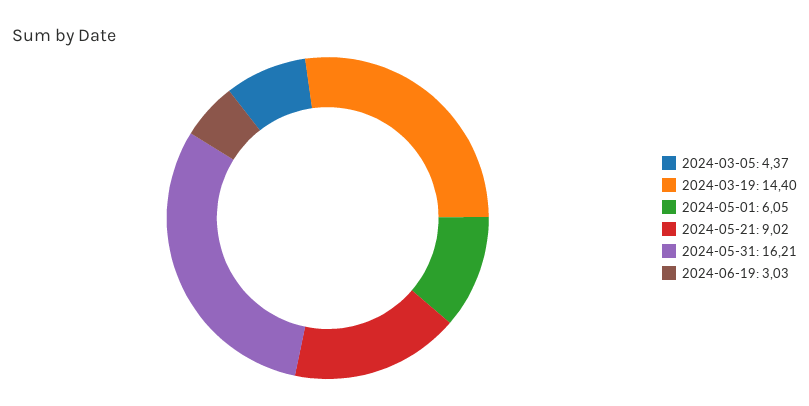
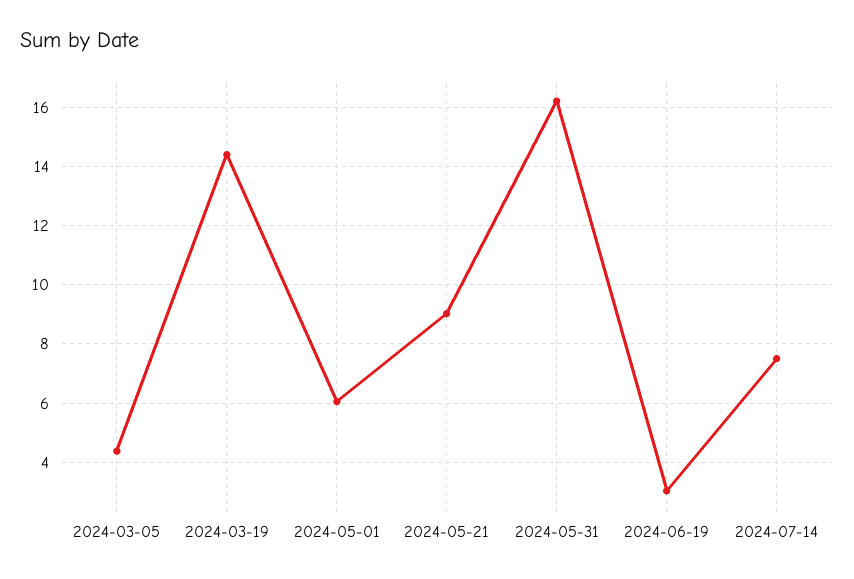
2024-07-14: none -> 7.5

